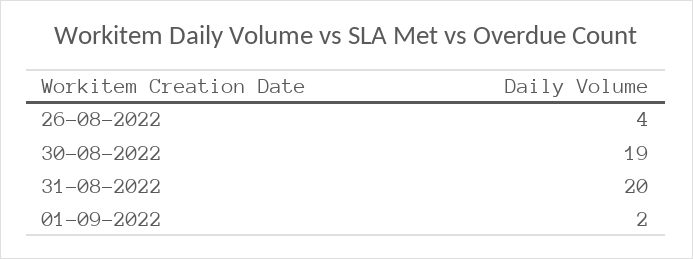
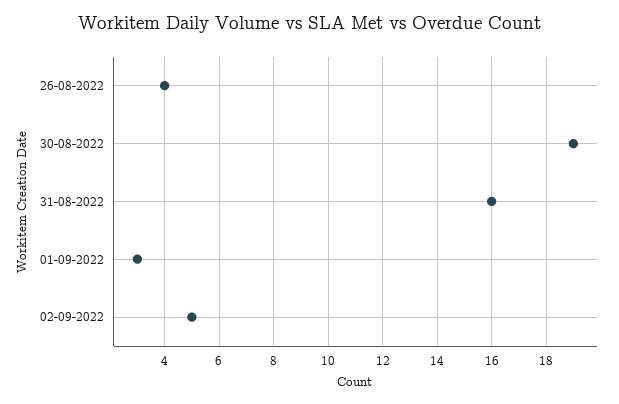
31-08-2022: 20 -> 16
01-09-2022: 2 -> 3
02-09-2022: none -> 5

